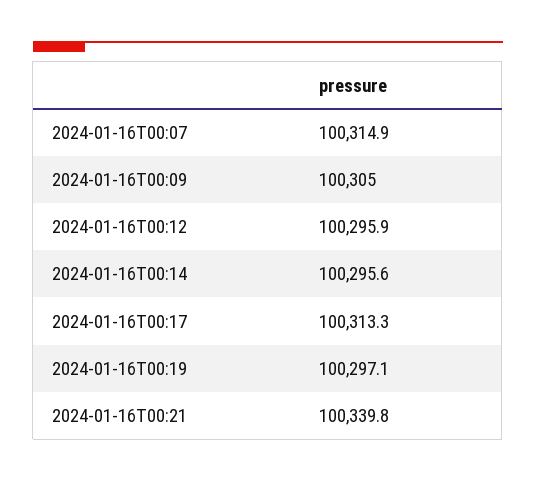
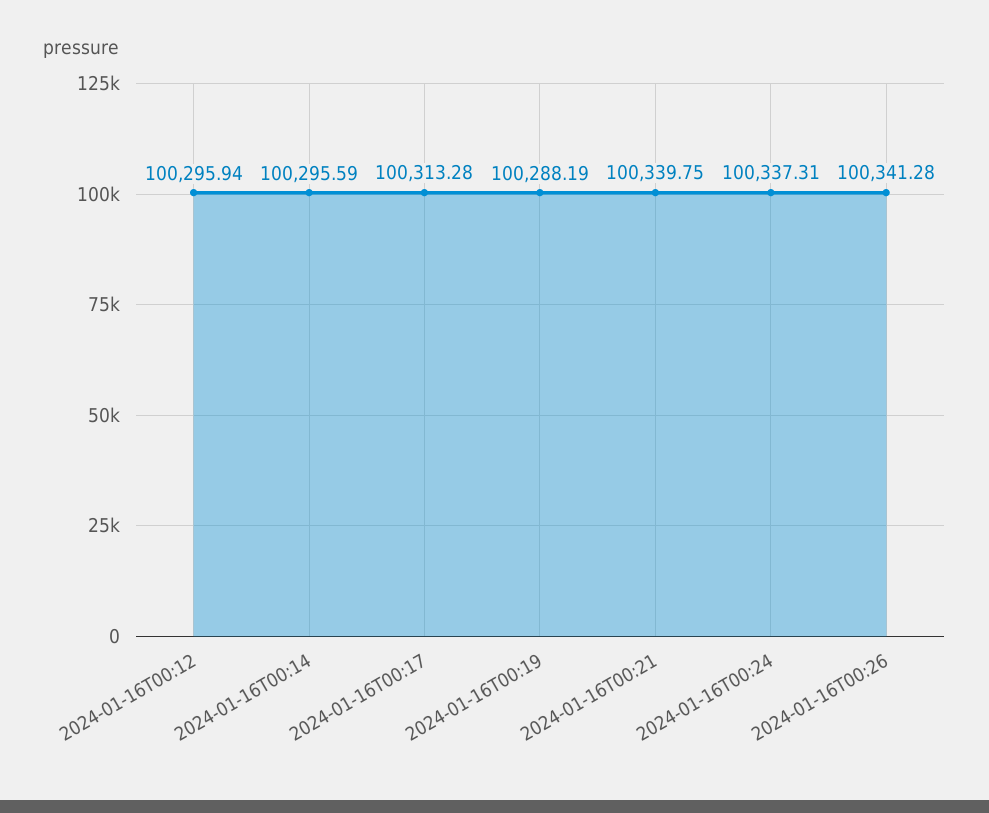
2024-01-16T00:07: 100314.9 -> none
2024-01-16T00:09: 100305 -> none
2024-01-16T00:19: 100297.1 -> 100288.19
2024-01-16T00:24: none -> 100337.31
2024-01-16T00:26: none -> 100341.28

